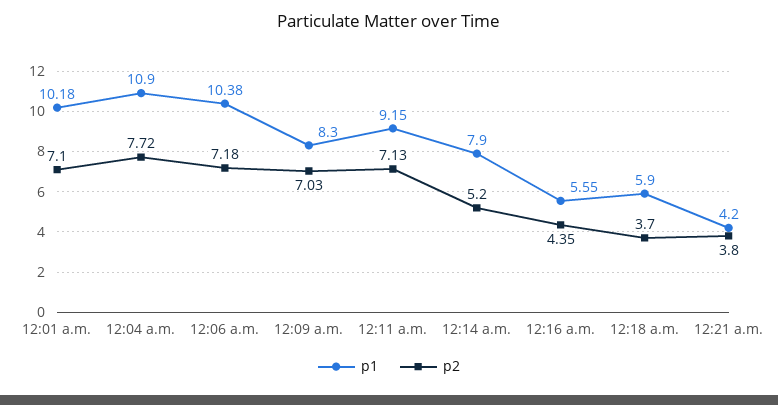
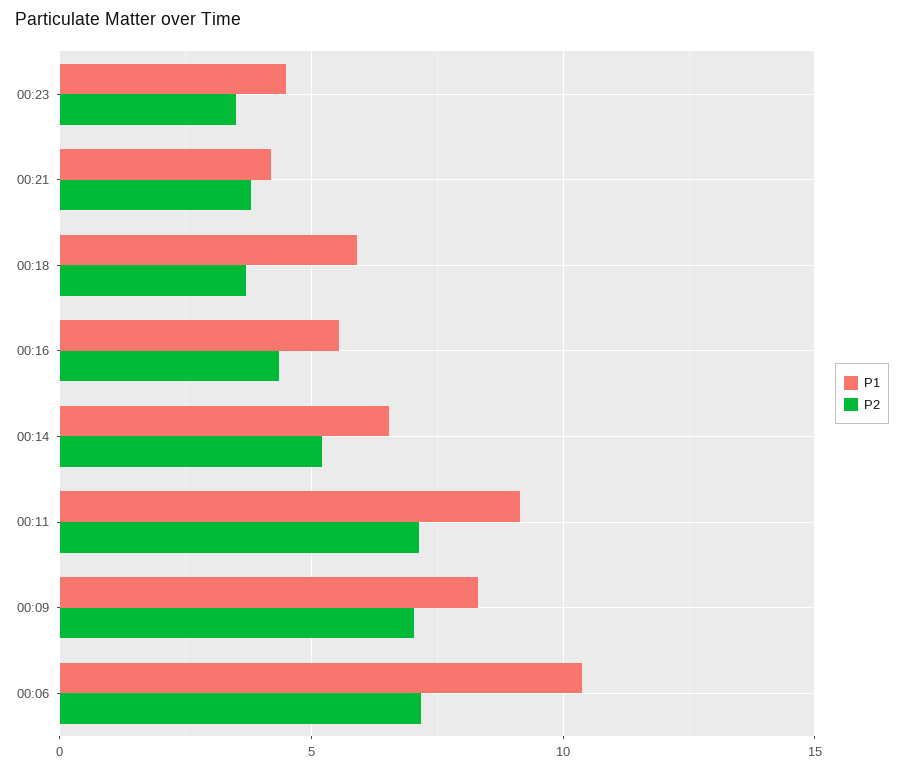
p1, 12:01 a.m.: 10.18 -> none
p2, 12:01 a.m.: 7.1 -> none
p1, 12:04 a.m.: 10.9 -> none
p2, 12:04 a.m.: 7.72 -> none
p1, 12:14 a.m.: 7.9 -> 6.5
p1, 00:23: none -> 4.5
p2, 00:23: none -> 3.5

